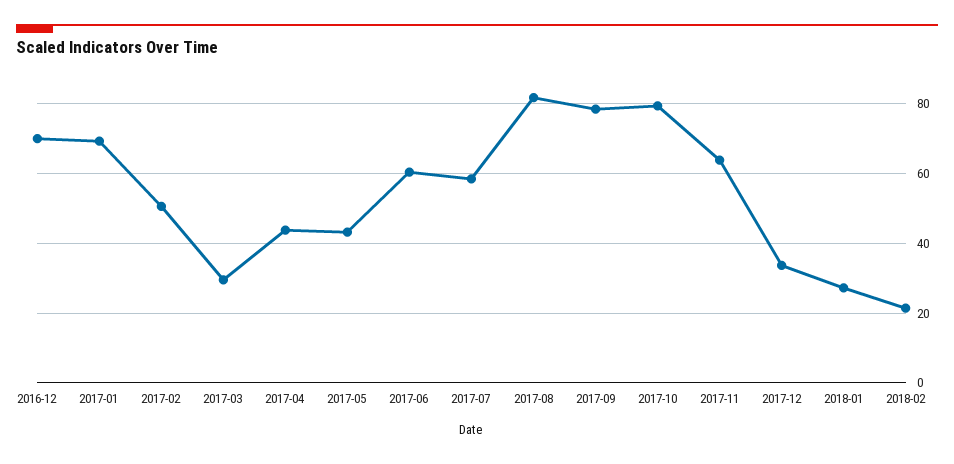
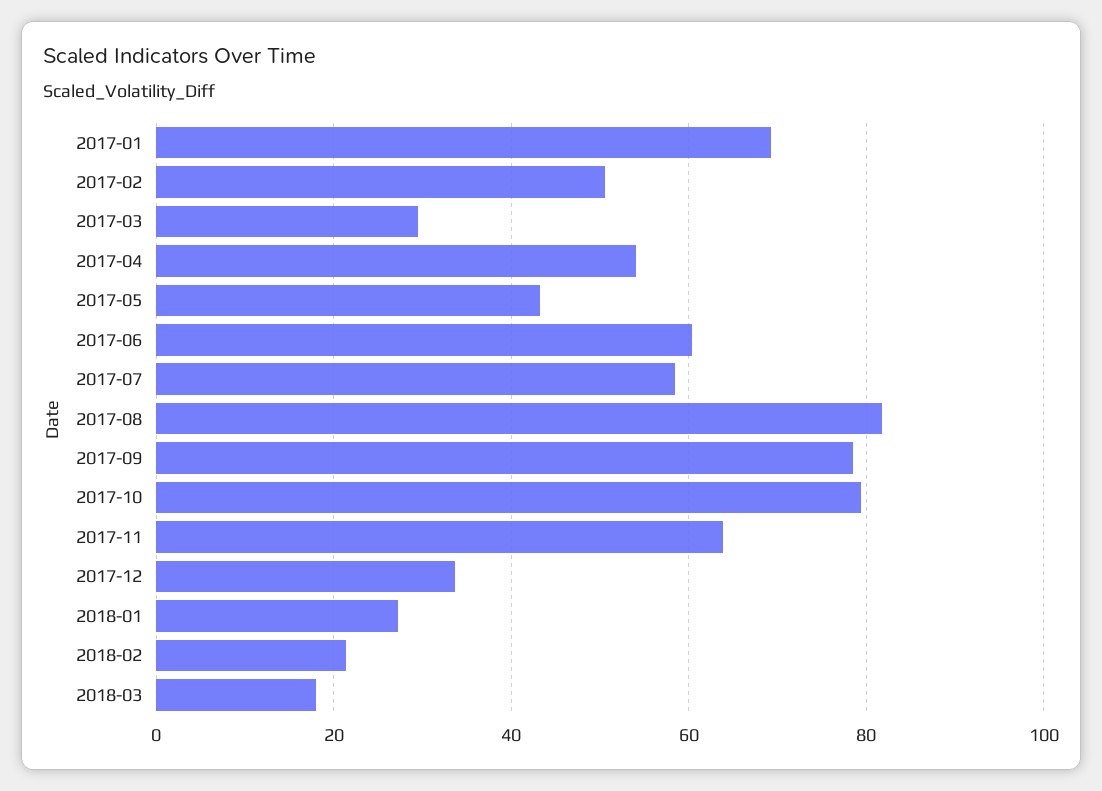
2016-12: 70 -> none
2017-04: 44 -> 54
2018-03: none -> 18

